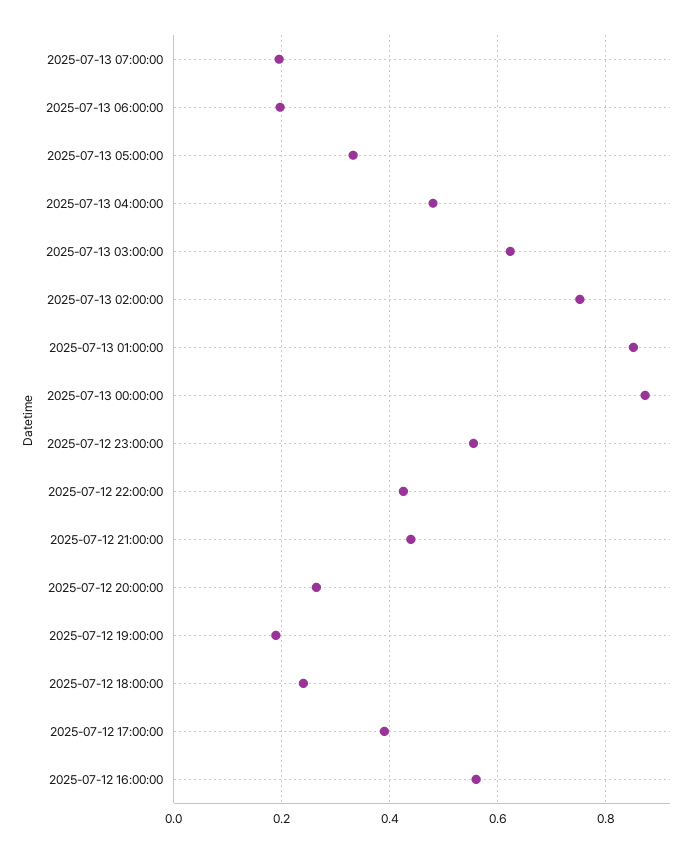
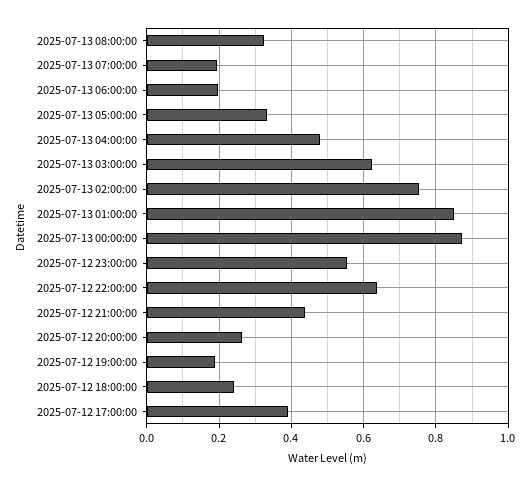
2025-07-12 22:00:00: 0.42 -> 0.64
2025-07-12 16:00:00: 0.56 -> none
2025-07-13 08:00:00: none -> 0.32

